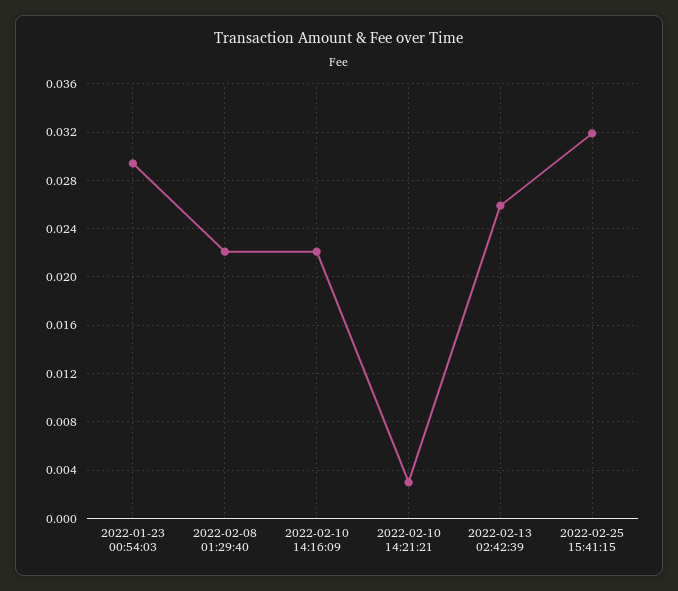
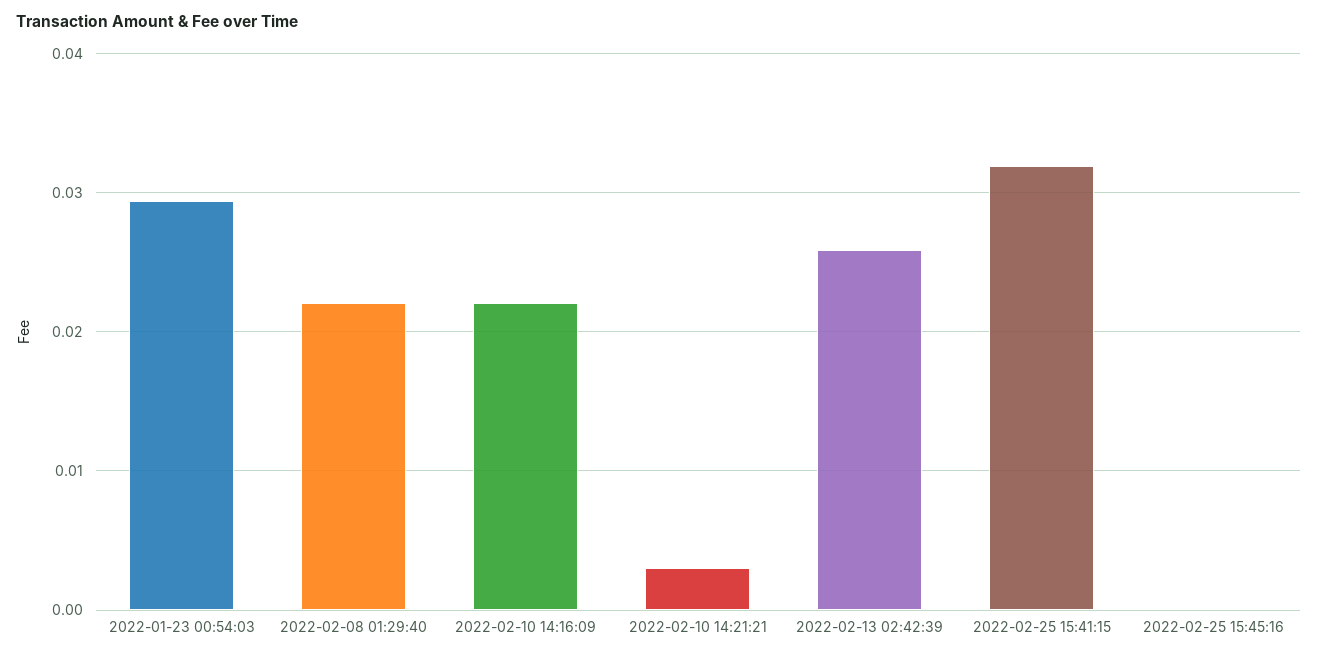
2022-02-25 15:45:16: none -> 0

